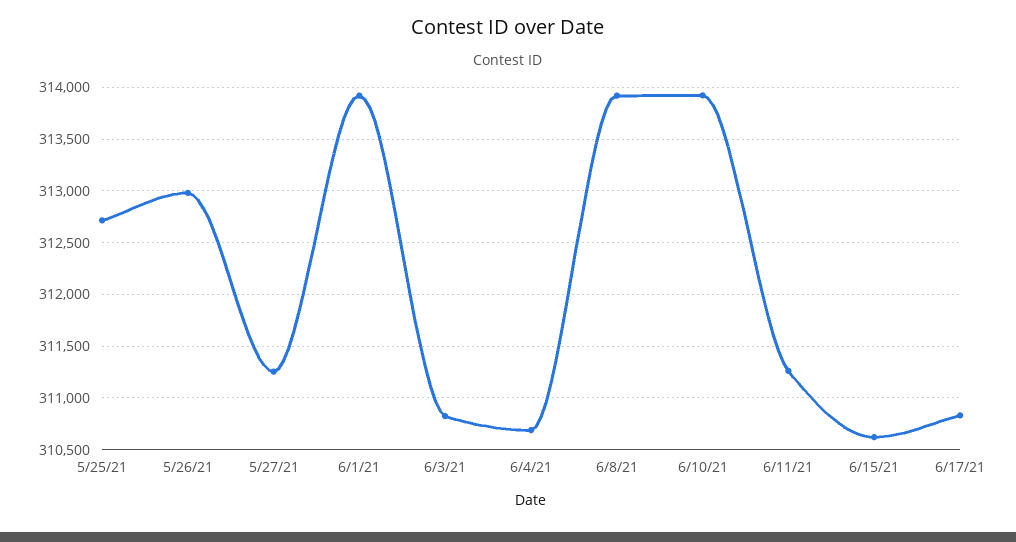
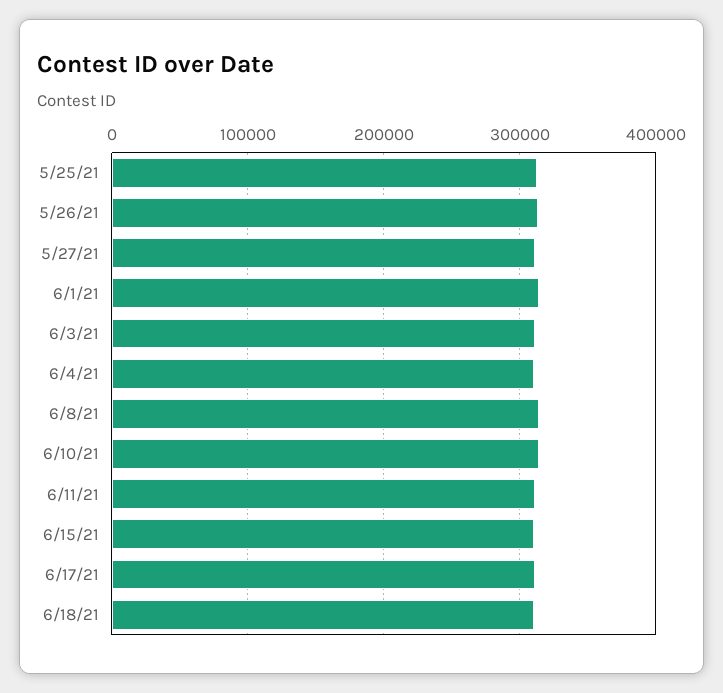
6/18/21: none -> 310000

